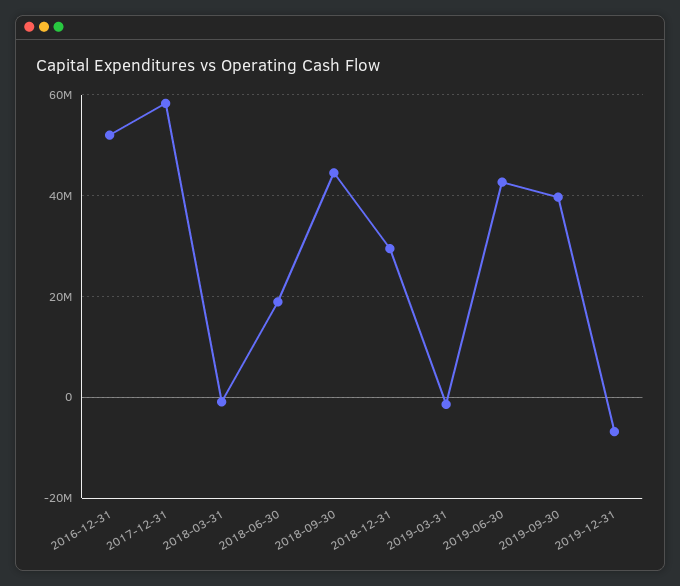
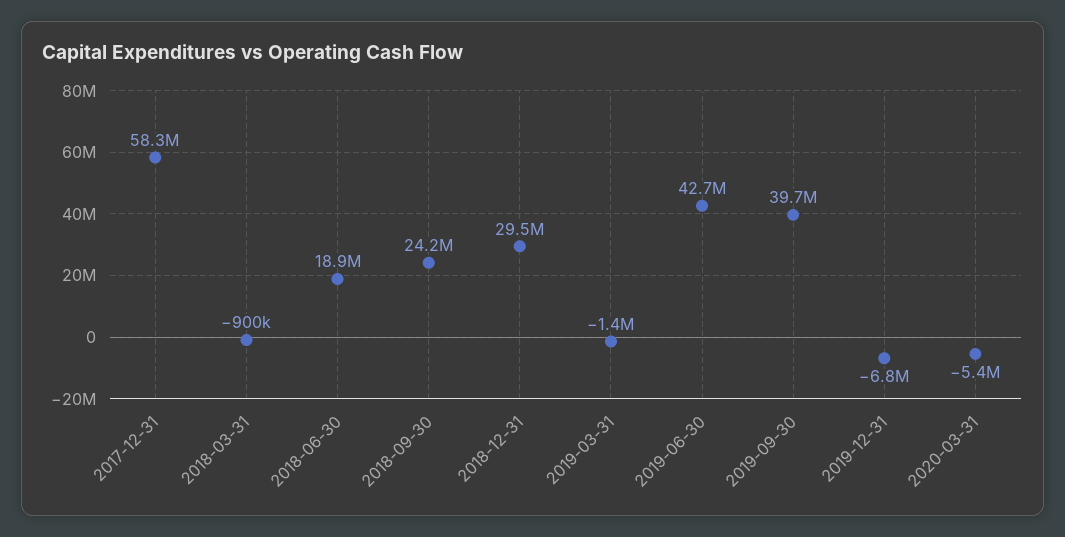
2016-12-31: 52000000 -> none
2018-09-30: 44000000 -> 24200000
2020-03-31: none -> -5400000

